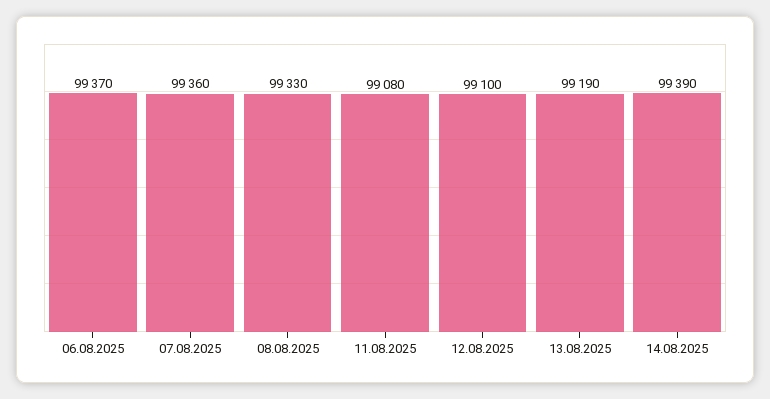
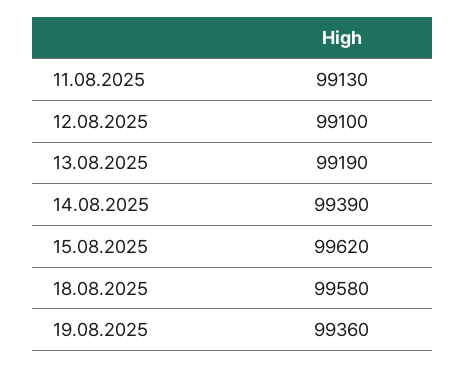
06.08.2025: 99370 -> none
07.08.2025: 99360 -> none
08.08.2025: 99330 -> none
11.08.2025: 99080 -> 99130
15.08.2025: none -> 99620
18.08.2025: none -> 99580
19.08.2025: none -> 99360

